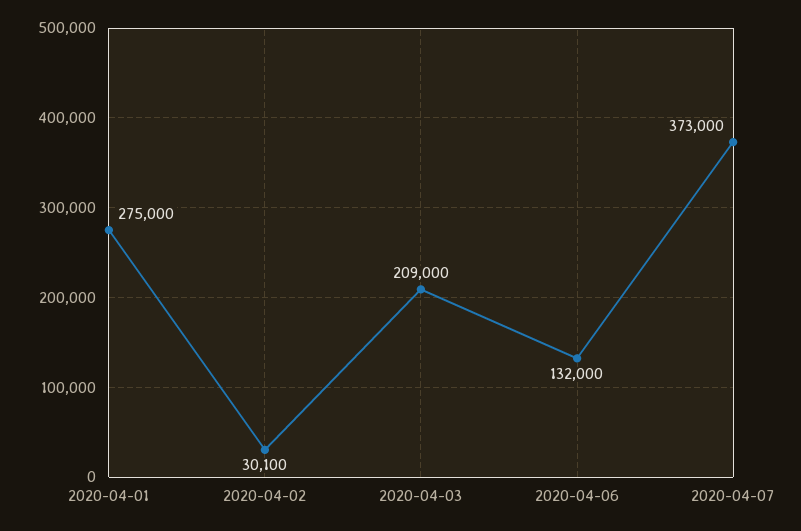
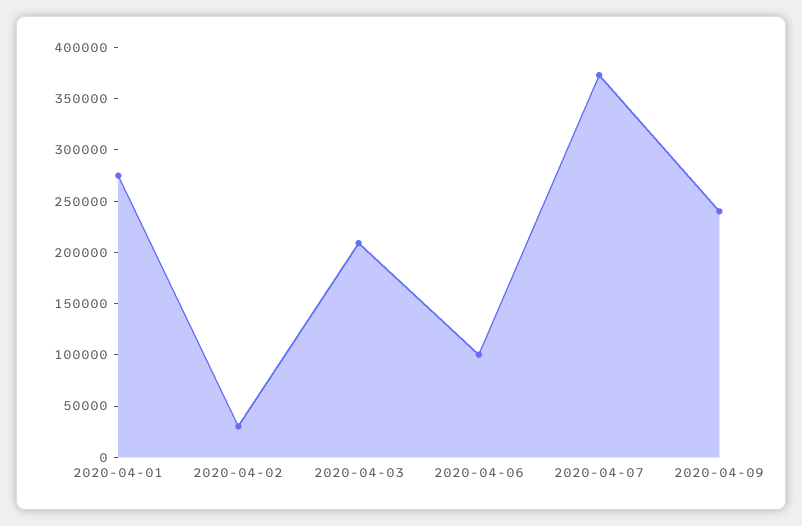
2020-04-06: 132000 -> 100000
2020-04-09: none -> 240000

